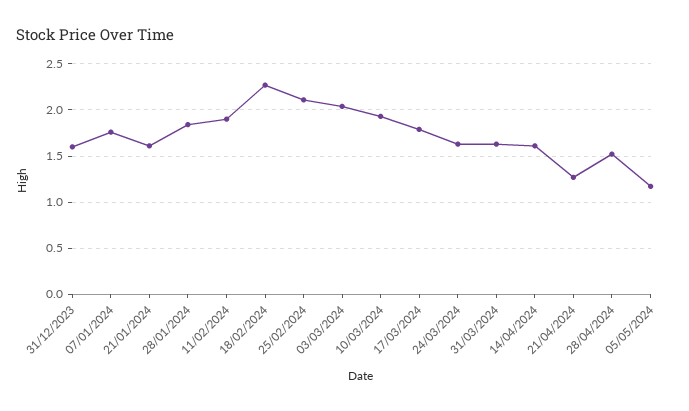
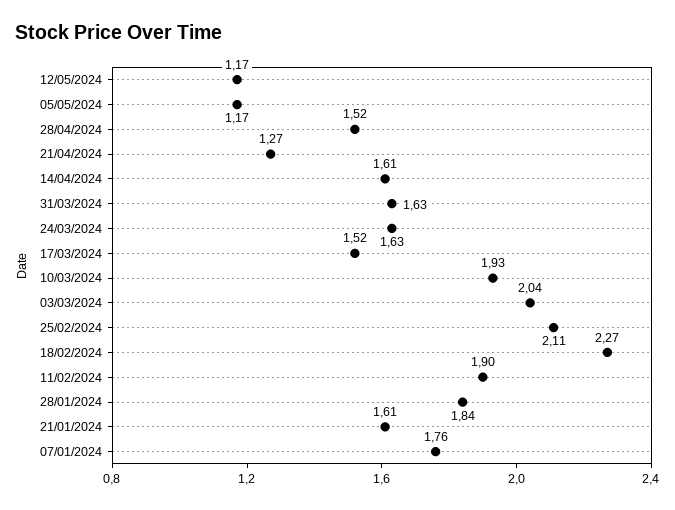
31/12/2023: 1.6 -> none
17/03/2024: 1.8 -> 1.52
12/05/2024: none -> 1.17

